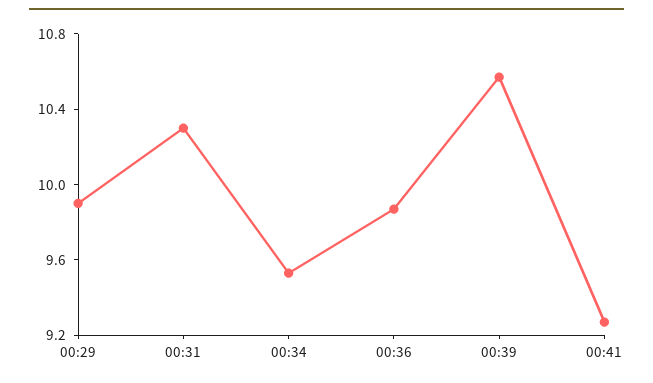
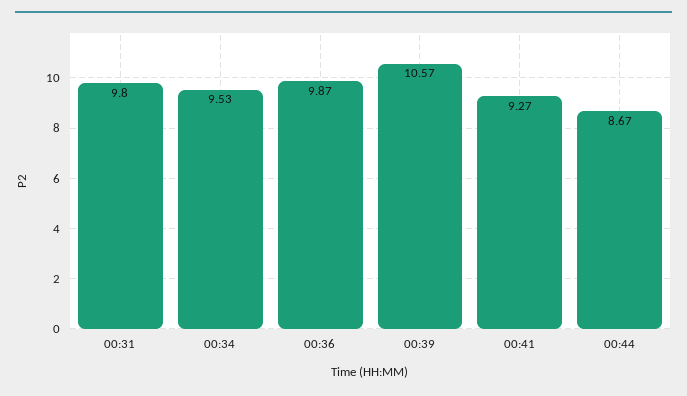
00:29: 9.9 -> none
00:31: 10.3 -> 9.8
00:44: none -> 8.67

